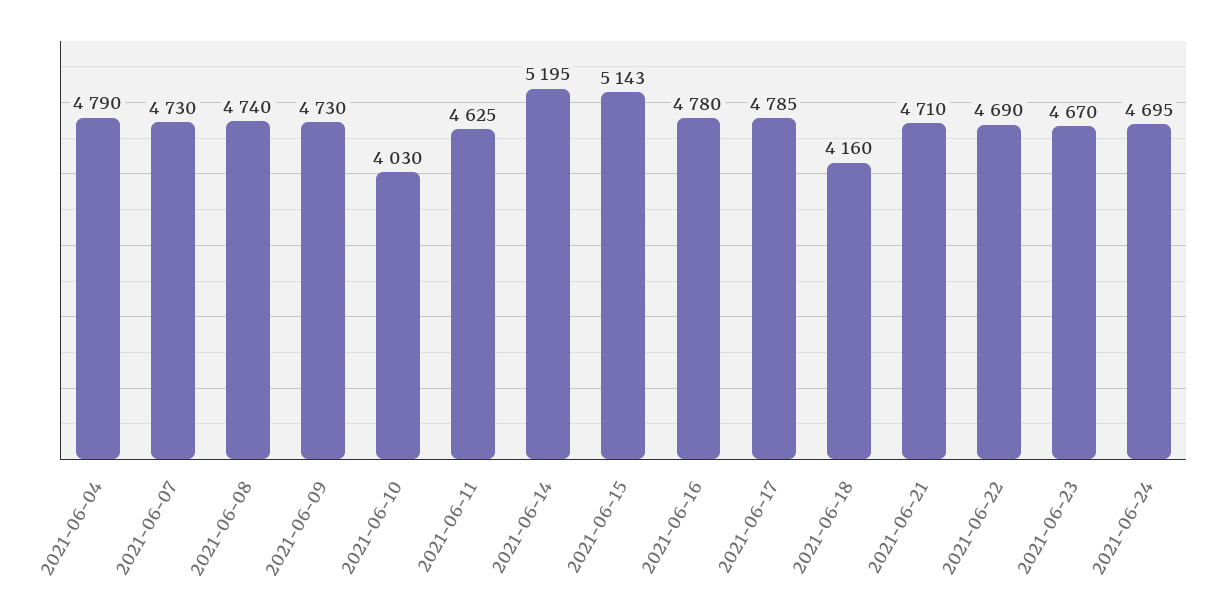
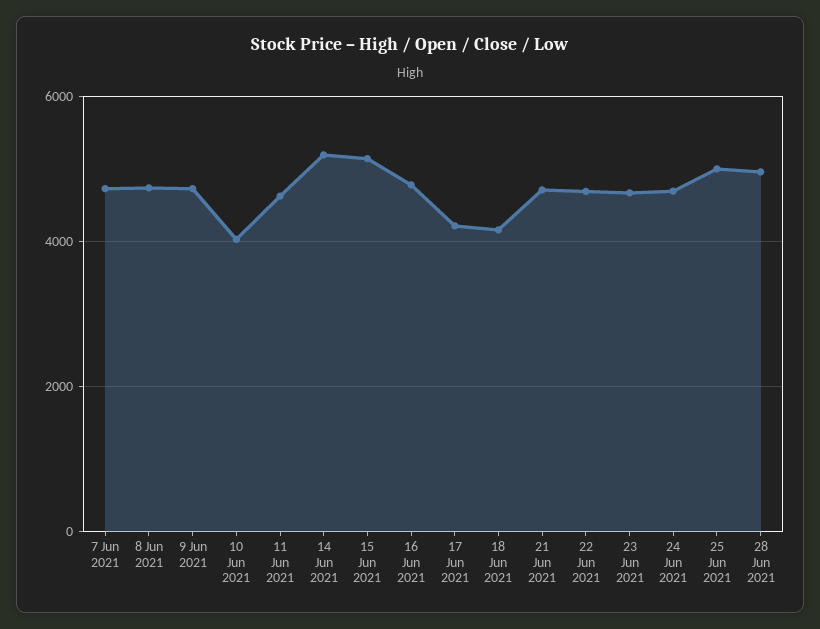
2021-06-04: 4790 -> none
2021-06-17: 4785 -> 4200
25 Jun 2021: none -> 5000
28 Jun 2021: none -> 5000

